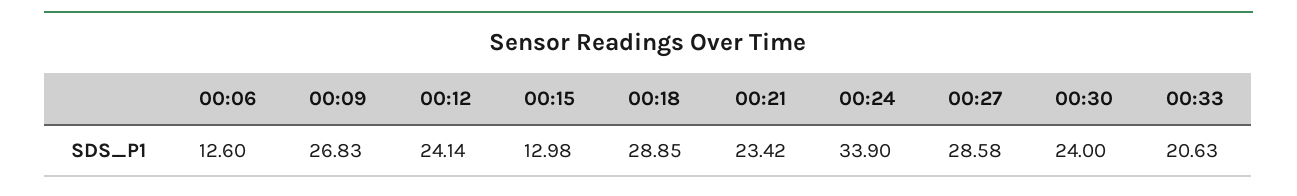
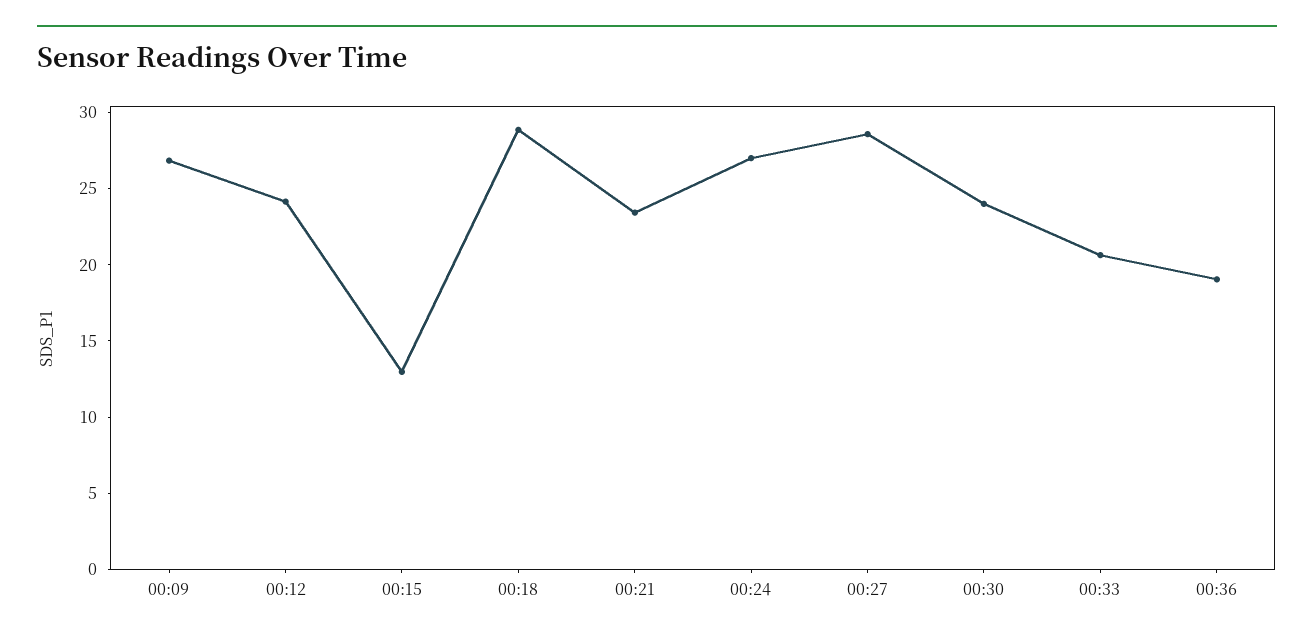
00:06: 12.6 -> none
00:24: 33.9 -> 27
00:36: none -> 19

